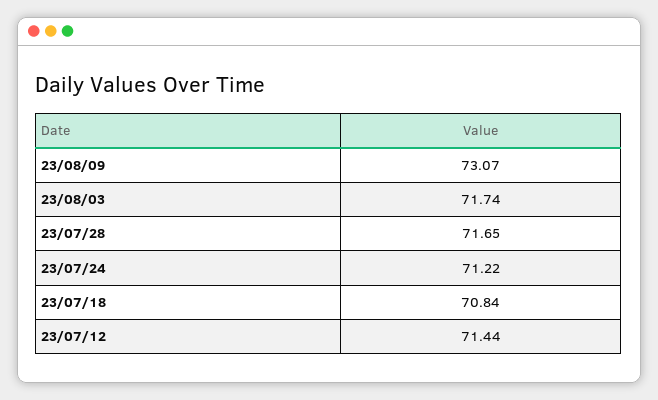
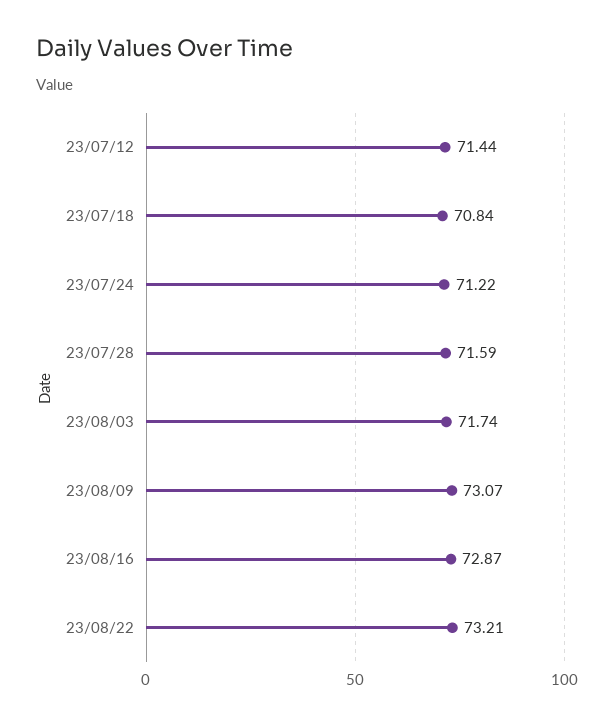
23/07/28: 71.65 -> 71.59
23/08/16: none -> 72.87
23/08/22: none -> 73.21

